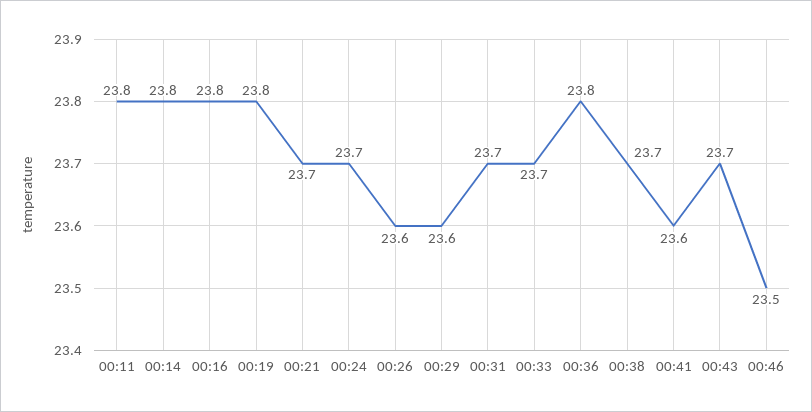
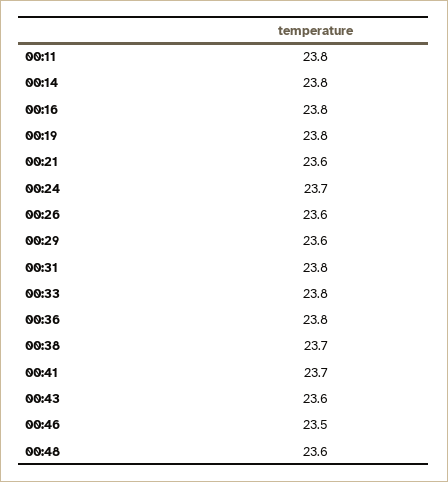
00:21: 23.7 -> 23.6
00:31: 23.7 -> 23.8
00:33: 23.7 -> 23.8
00:41: 23.6 -> 23.7
00:43: 23.7 -> 23.6
00:48: none -> 23.6

